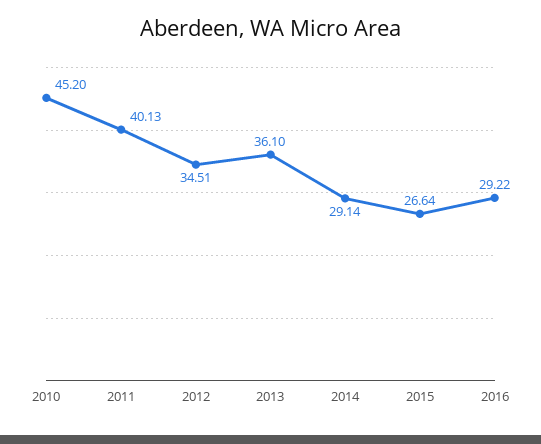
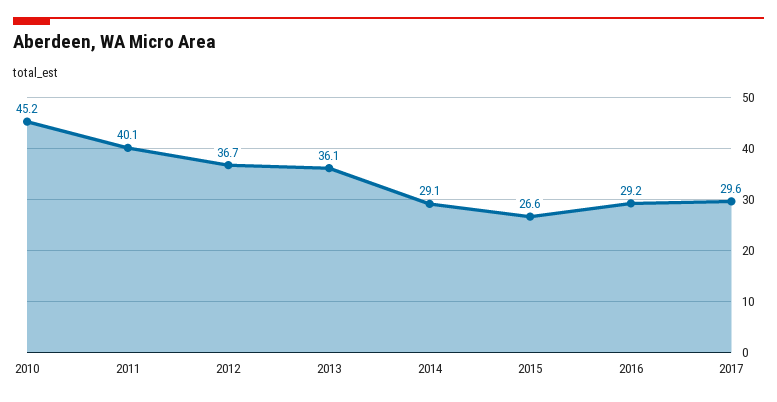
2012: 34.51 -> 36.7
2017: none -> 29.6

